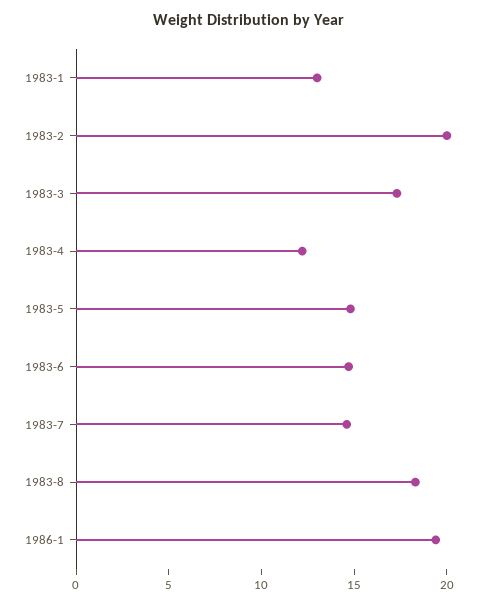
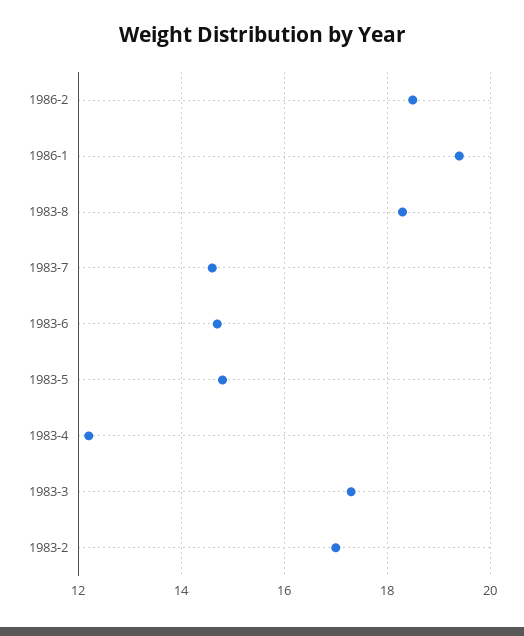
1983-1: 13 -> none
1983-2: 20 -> 17
1986-2: none -> 18.5

